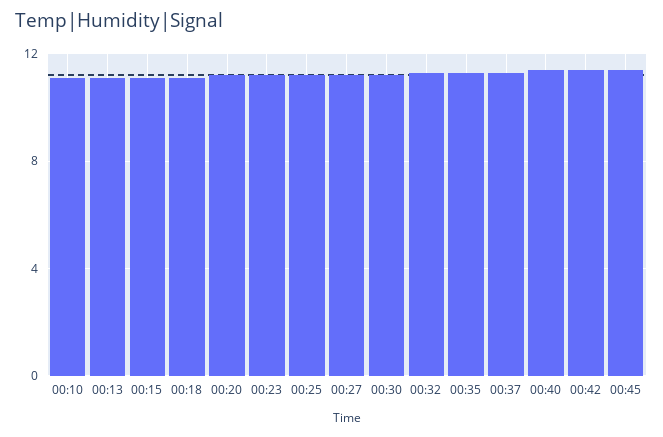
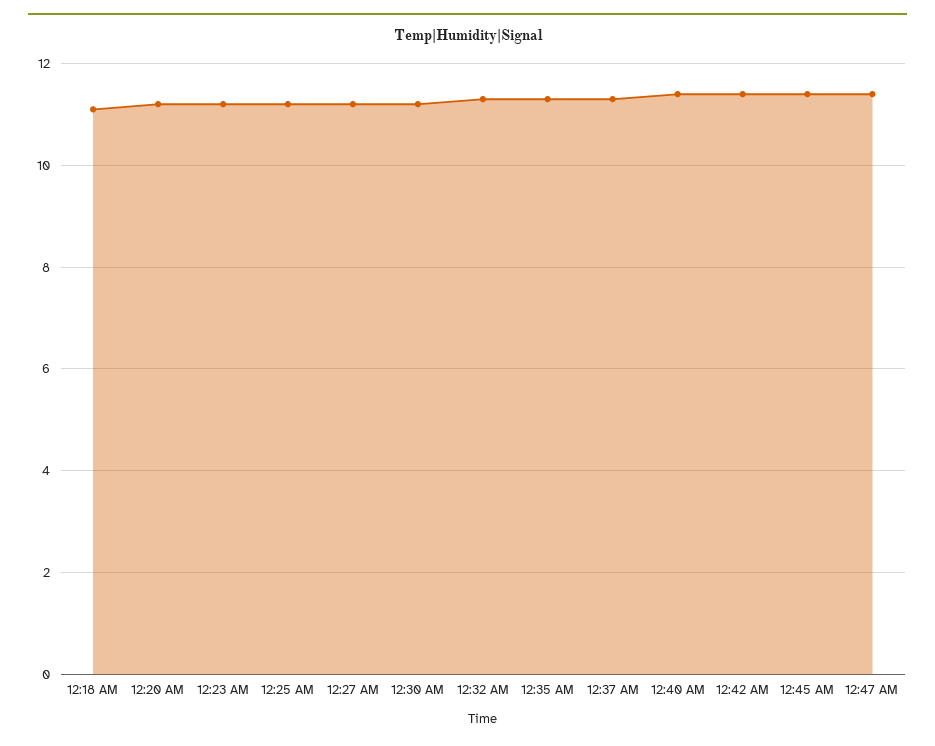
00:10: 11 -> none
00:13: 11 -> none
00:15: 11 -> none
12:47 AM: none -> 11.5

